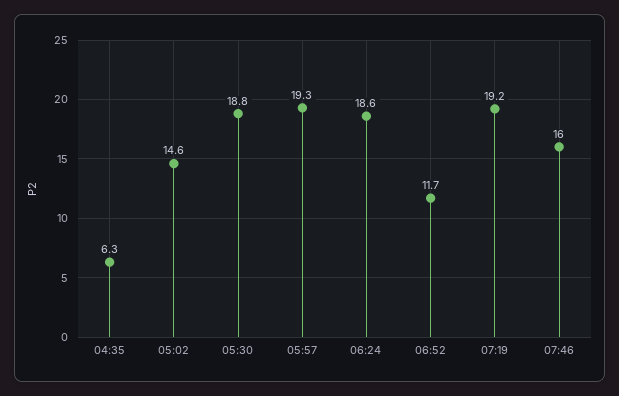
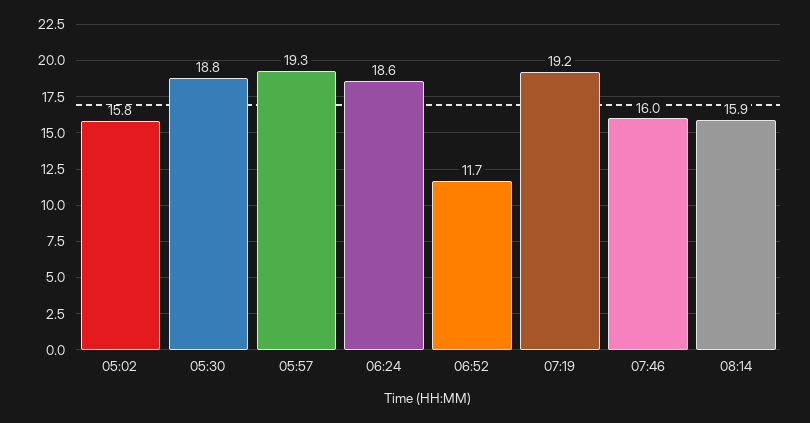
04:35: 6.3 -> none
05:02: 14.6 -> 15.8
08:14: none -> 15.9

